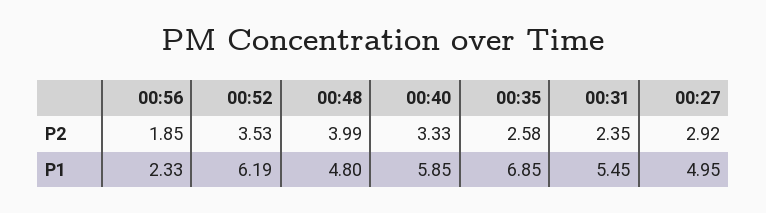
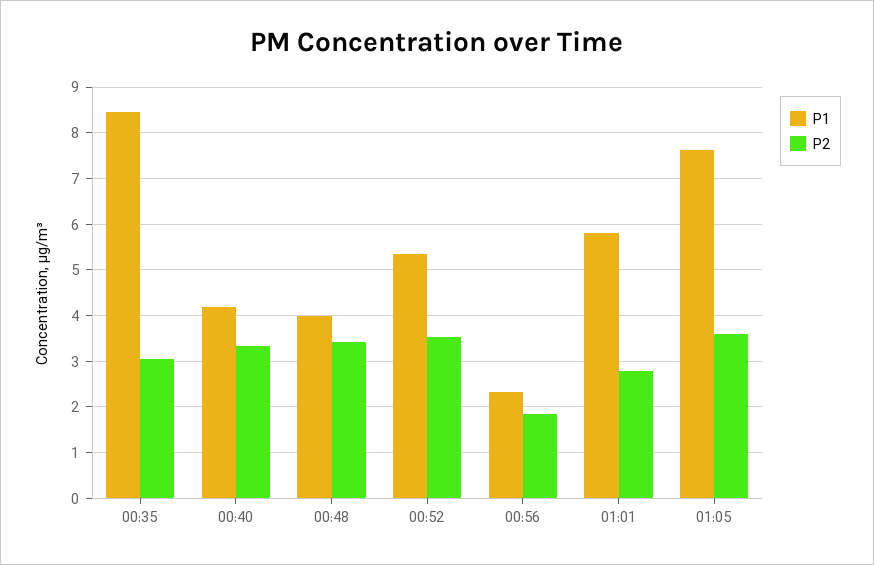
P2, 00:48: 3.99 -> 3.4
P2, 00:35: 2.58 -> 3
P2, 00:31: 2.35 -> none
P2, 00:27: 2.92 -> none
P1, 00:52: 6.19 -> 5.4
P1, 00:48: 4.8 -> 4
P1, 00:40: 5.85 -> 4.2
P1, 00:35: 6.85 -> 8.4
P1, 00:31: 5.45 -> none
P1, 00:27: 4.95 -> none
P1, 01:01: none -> 5.8
P2, 01:01: none -> 2.8
P1, 01:05: none -> 7.6
P2, 01:05: none -> 3.6

